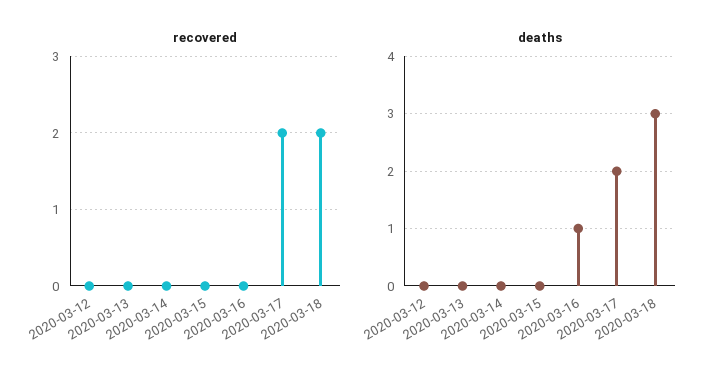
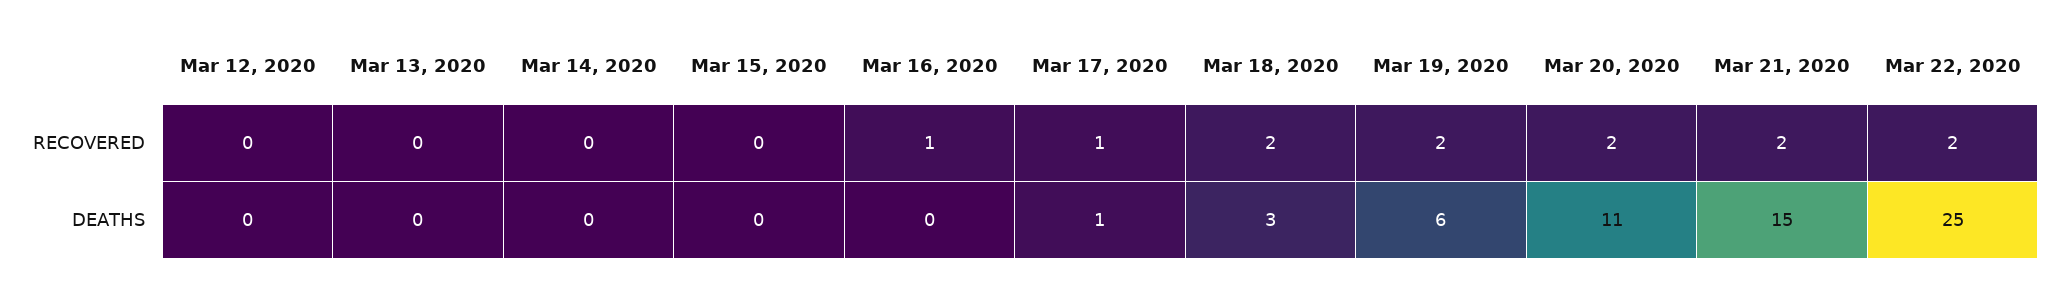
recovered, 2020-03-16: 0 -> 1
recovered, 2020-03-17: 2 -> 1
deaths, 2020-03-16: 1 -> 0
deaths, 2020-03-17: 2 -> 1
recovered, Mar 19, 2020: none -> 2
recovered, Mar 20, 2020: none -> 2
recovered, Mar 21, 2020: none -> 2
recovered, Mar 22, 2020: none -> 2
deaths, Mar 19, 2020: none -> 6
deaths, Mar 20, 2020: none -> 11
deaths, Mar 21, 2020: none -> 15
deaths, Mar 22, 2020: none -> 25

